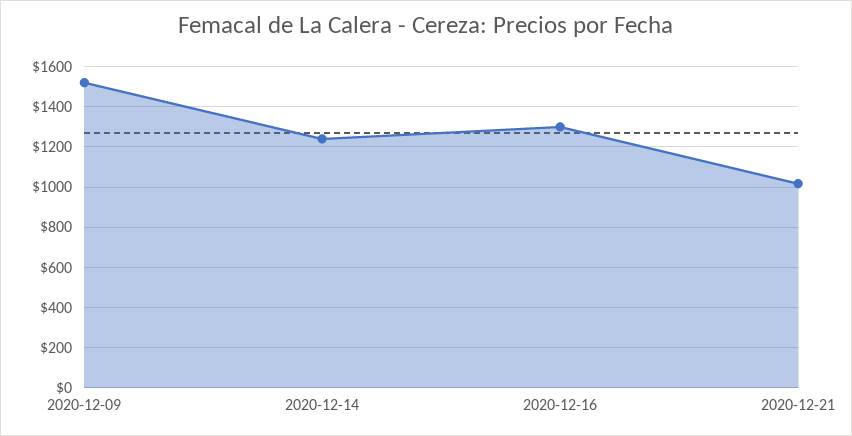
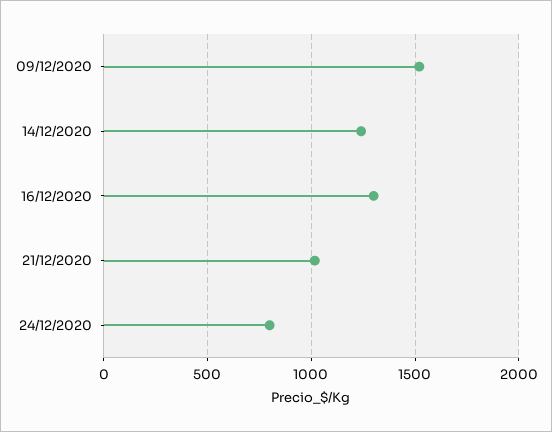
24/12/2020: none -> 800

